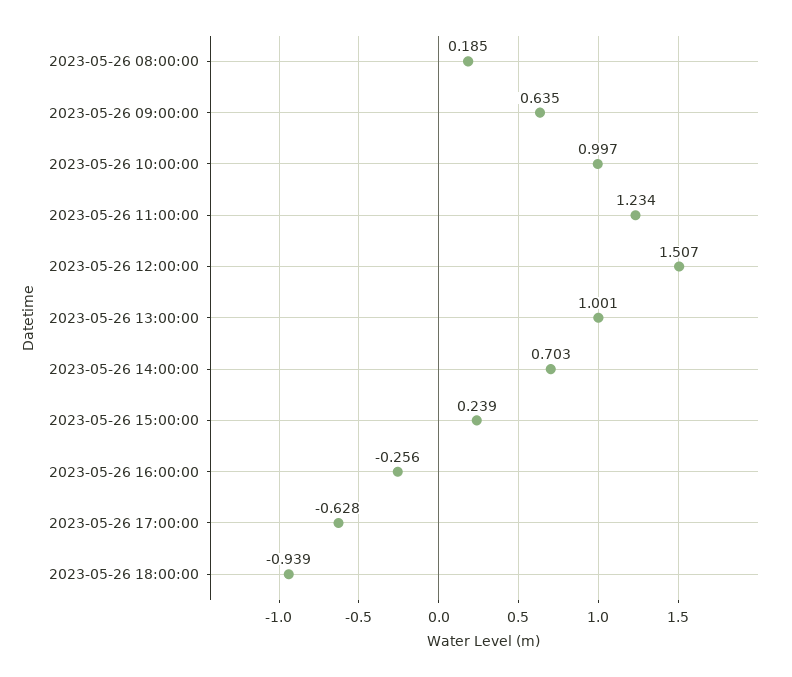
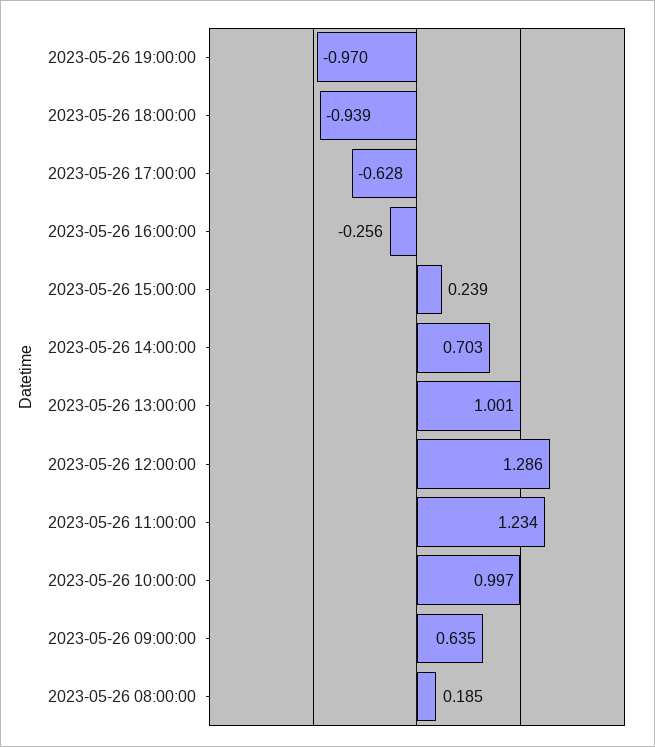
2023-05-26 12:00:00: 1.507 -> 1.286
2023-05-26 19:00:00: none -> -0.97

